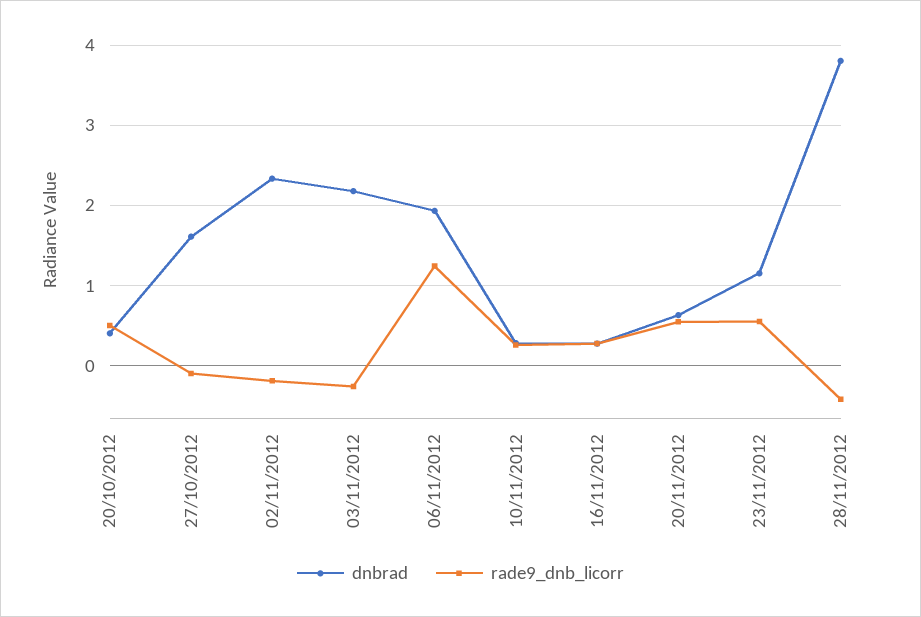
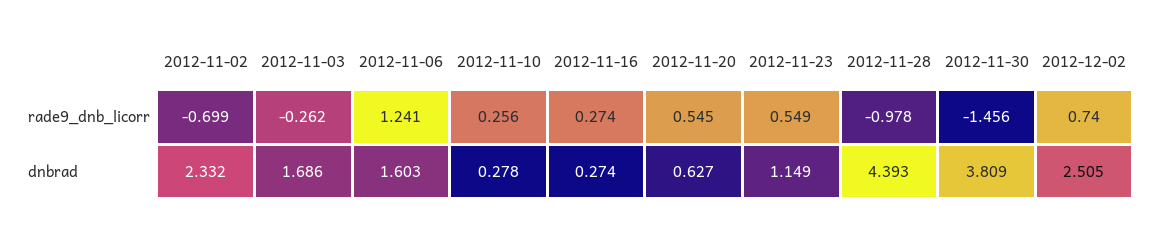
dnbrad, 20/10/2012: 0.4 -> none
rade9_dnb_licorr, 20/10/2012: 0.5 -> none
dnbrad, 27/10/2012: 1.6 -> none
rade9_dnb_licorr, 27/10/2012: -0.1 -> none
rade9_dnb_licorr, 02/11/2012: -0.2 -> -0.699
dnbrad, 03/11/2012: 2.2 -> 1.686
dnbrad, 06/11/2012: 1.9 -> 1.603
dnbrad, 28/11/2012: 3.8 -> 4.393
rade9_dnb_licorr, 28/11/2012: -0.4 -> -0.978
rade9_dnb_licorr, 2012-11-30: none -> -1.456
rade9_dnb_licorr, 2012-12-02: none -> 0.74
dnbrad, 2012-11-30: none -> 3.809
dnbrad, 2012-12-02: none -> 2.505

